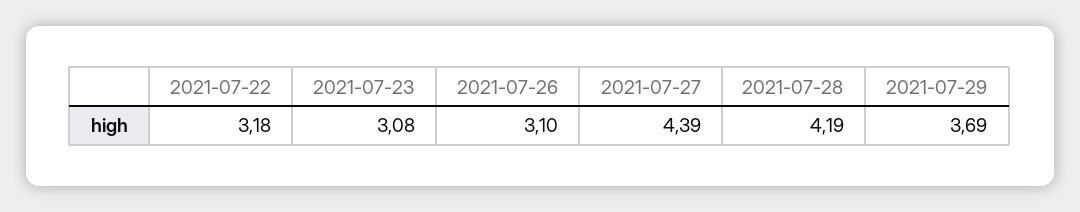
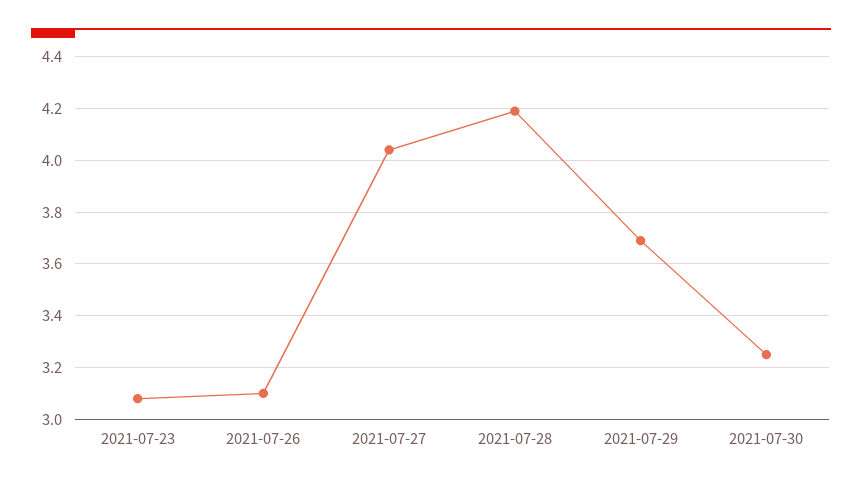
2021-07-22: 3.18 -> none
2021-07-27: 4.39 -> 4.05
2021-07-30: none -> 3.25

